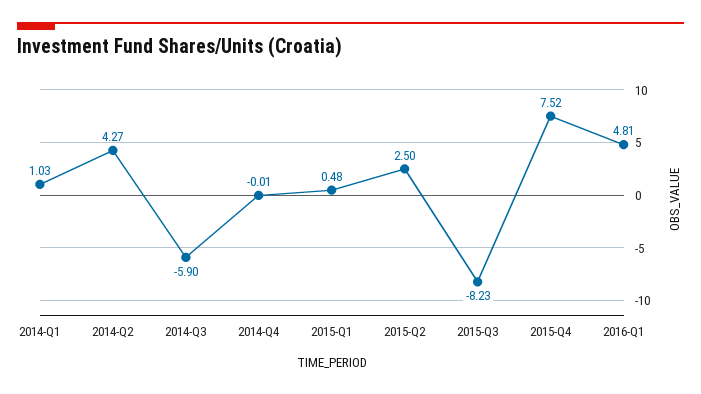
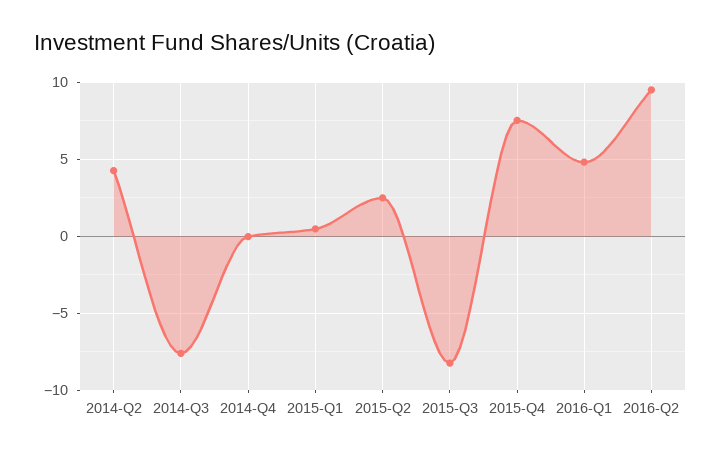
2014-Q1: 1.03 -> none
2014-Q3: -5.9 -> -7.5
2016-Q2: none -> 9.5

